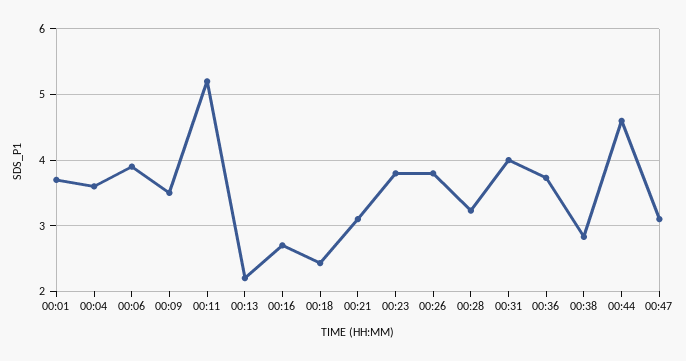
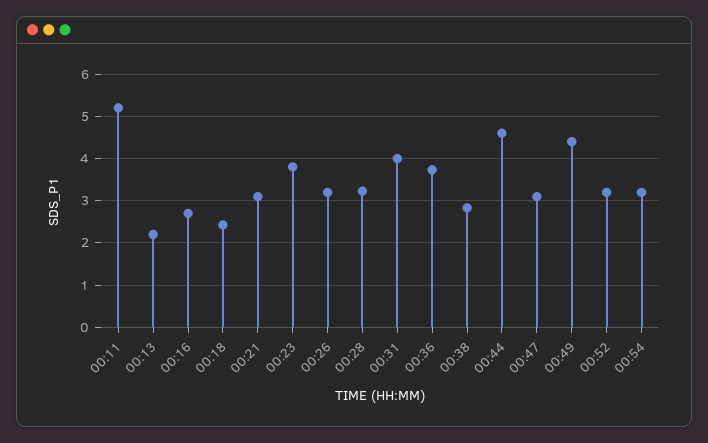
00:01: 3.7 -> none
00:04: 3.6 -> none
00:06: 3.9 -> none
00:09: 3.5 -> none
00:26: 3.8 -> 3.2
00:49: none -> 4.4
00:52: none -> 3.2
00:54: none -> 3.2

